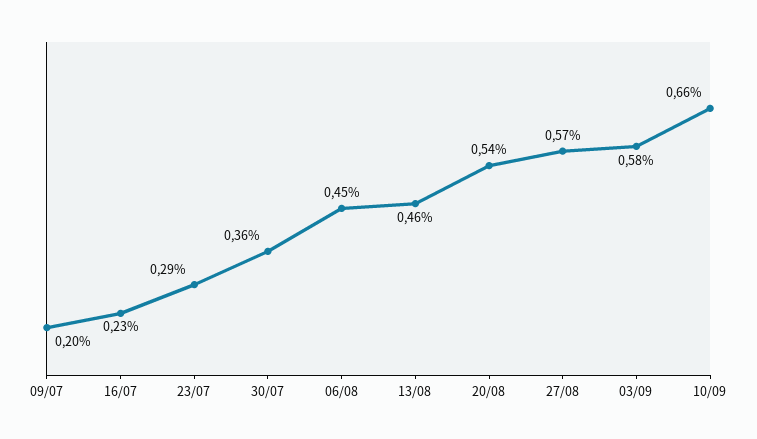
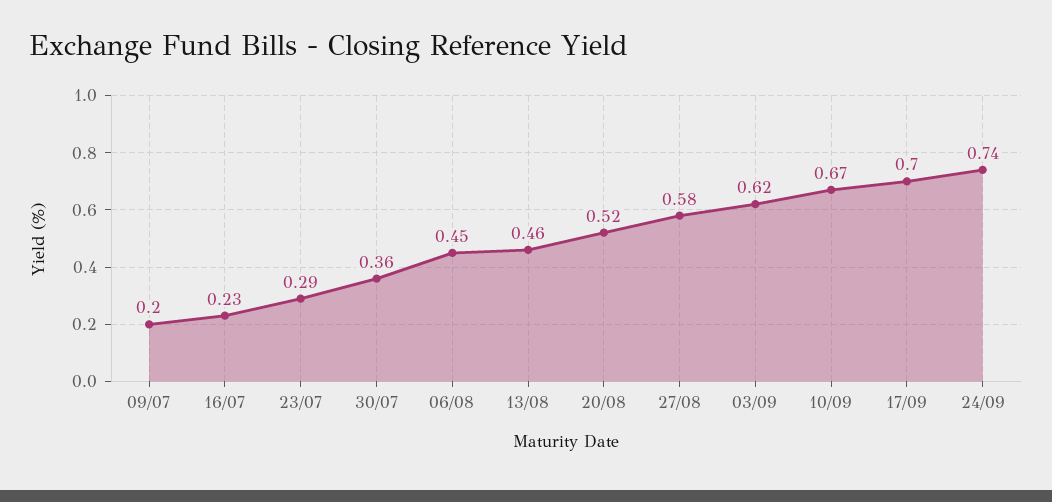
20/08: 0.54 -> 0.52
27/08: 0.57 -> 0.58
03/09: 0.58 -> 0.62
10/09: 0.66 -> 0.67
17/09: none -> 0.7
24/09: none -> 0.74

